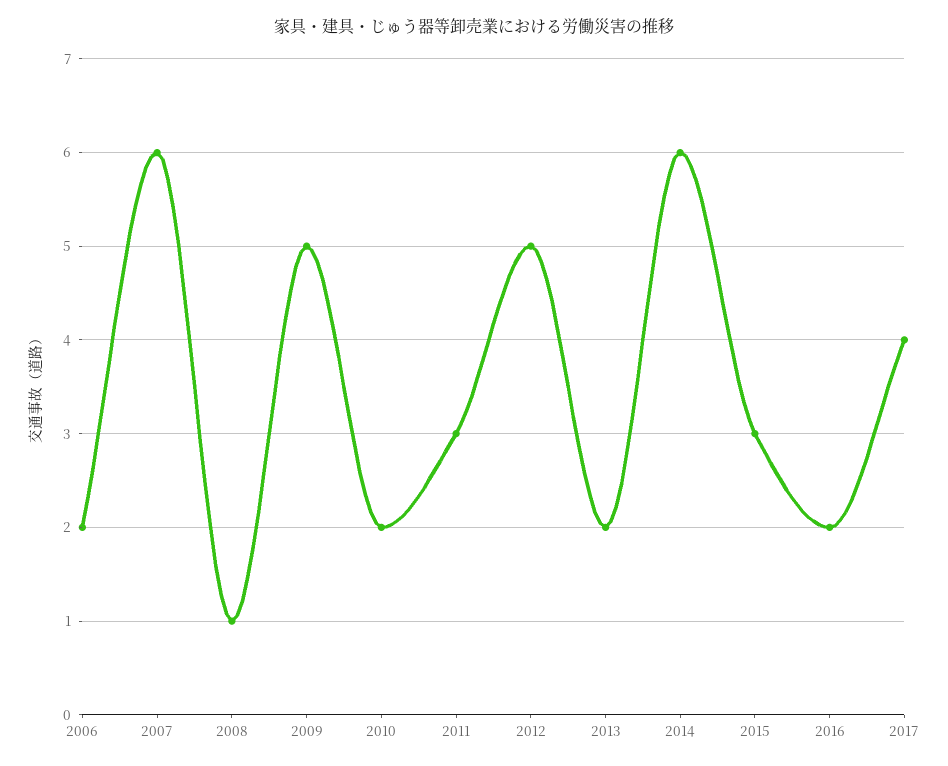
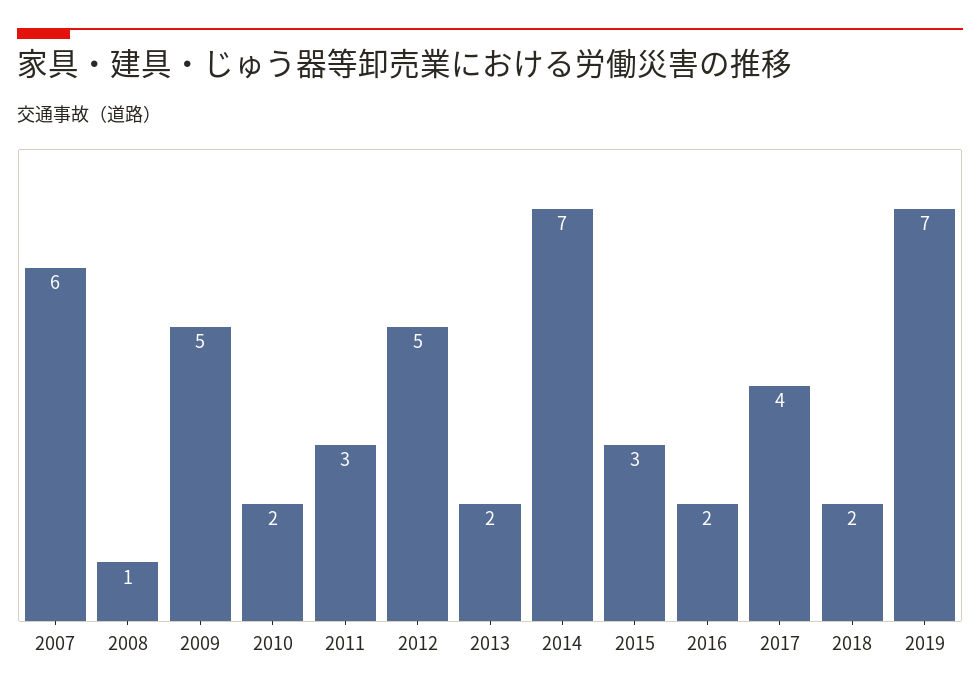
2006: 2 -> none
2014: 6 -> 7
2018: none -> 2
2019: none -> 7

